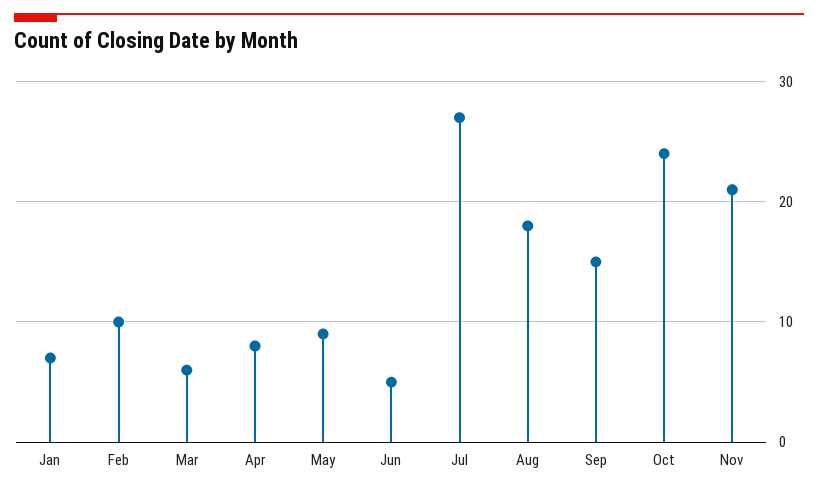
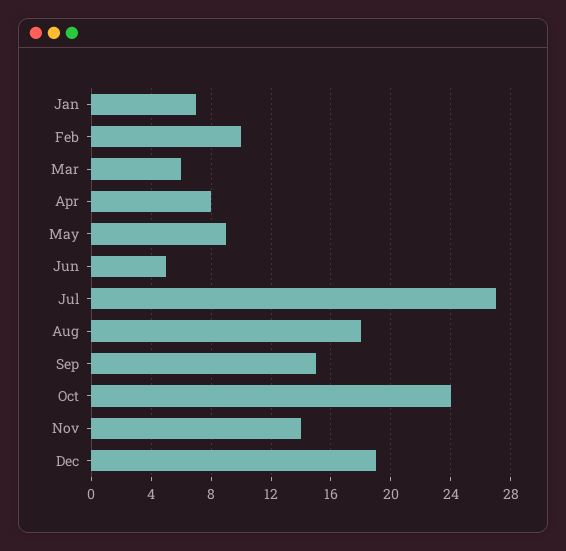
Nov: 21 -> 14
Dec: none -> 19

